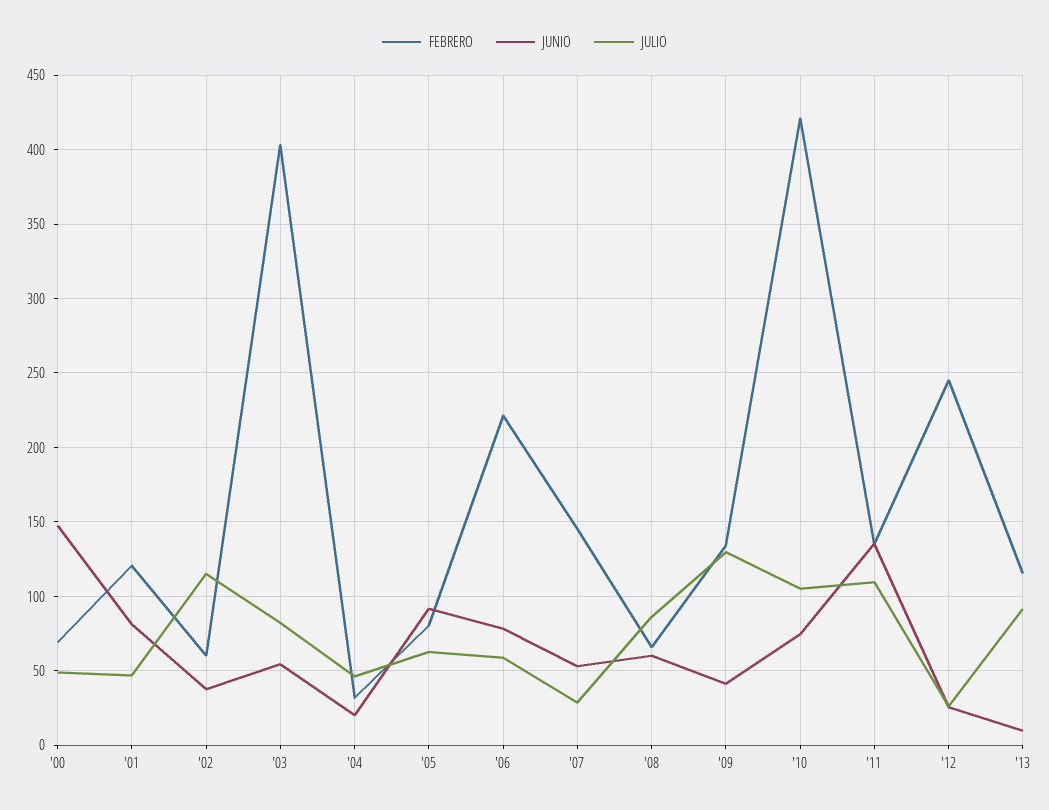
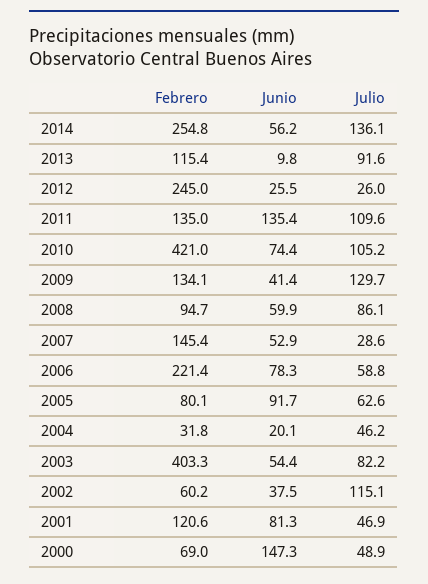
FEBRERO, '08: 65 -> 94.7
FEBRERO, 2014: none -> 254.8
JUNIO, 2014: none -> 56.2
JULIO, 2014: none -> 136.1

